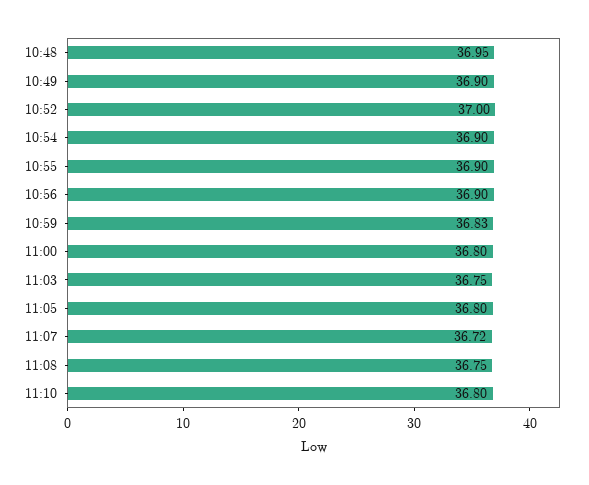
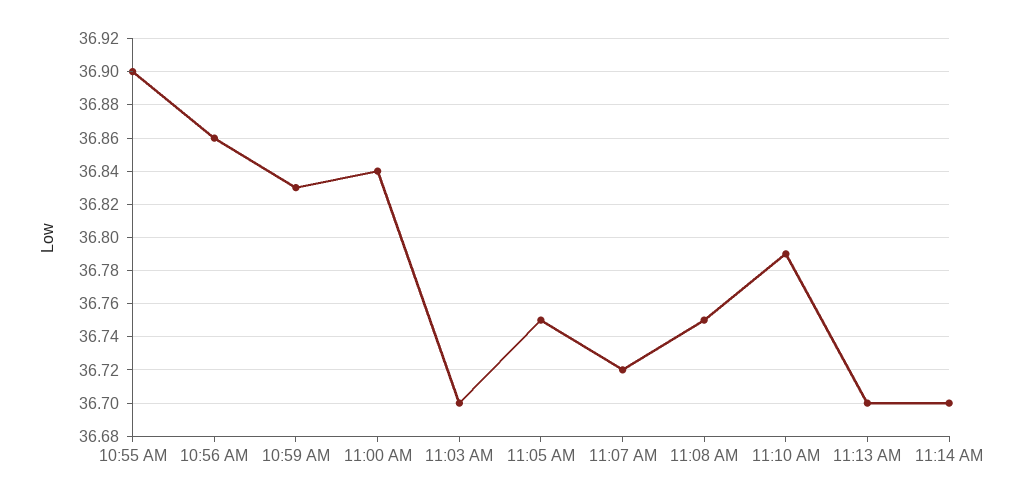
10:48: 36.95 -> none
10:49: 36.9 -> none
10:52: 37 -> none
10:54: 36.9 -> none
10:56: 36.9 -> 36.86
11:00: 36.8 -> 36.84
11:03: 36.75 -> 36.7
11:05: 36.8 -> 36.75
11:10: 36.8 -> 36.79
11:13 AM: none -> 36.7
11:14 AM: none -> 36.7

